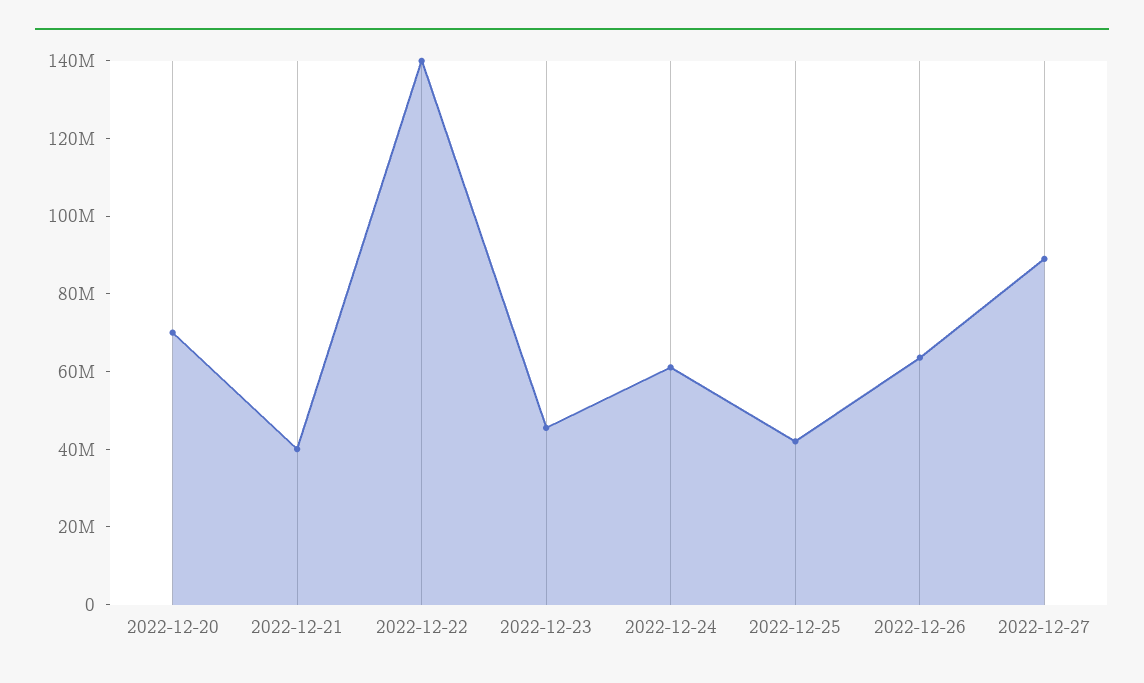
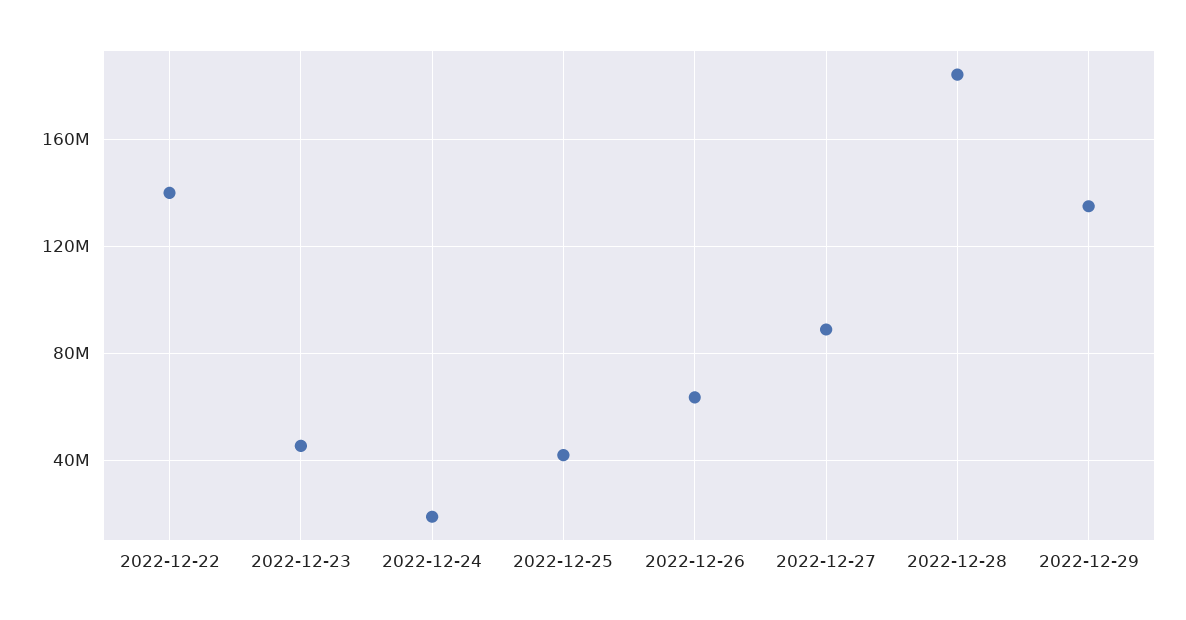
2022-12-20: 70000000 -> none
2022-12-21: 40000000 -> none
2022-12-24: 60000000 -> 20000000
2022-12-28: none -> 185000000
2022-12-29: none -> 135000000

